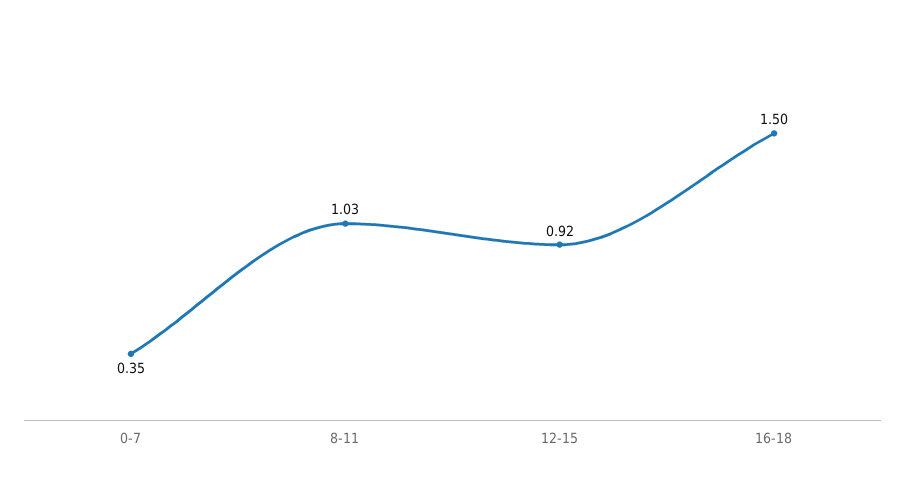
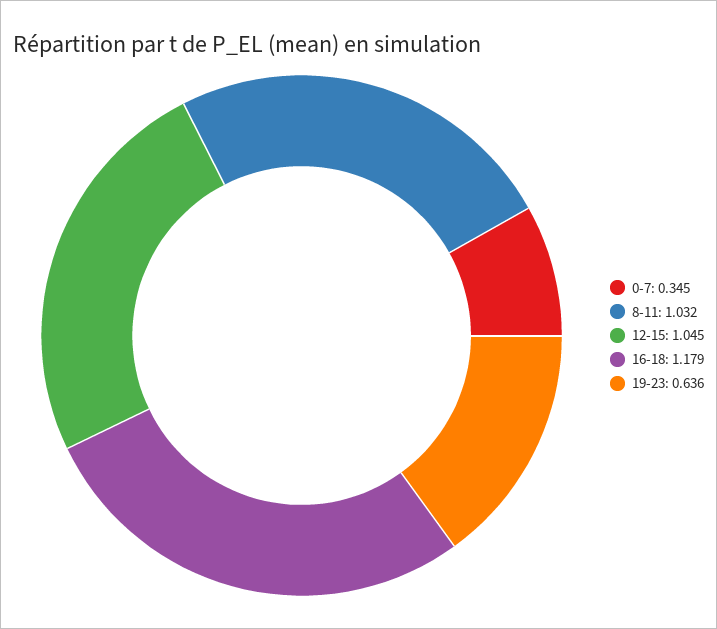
12-15: 0.92 -> 1.045
16-18: 1.5 -> 1.179
19-23: none -> 0.636

